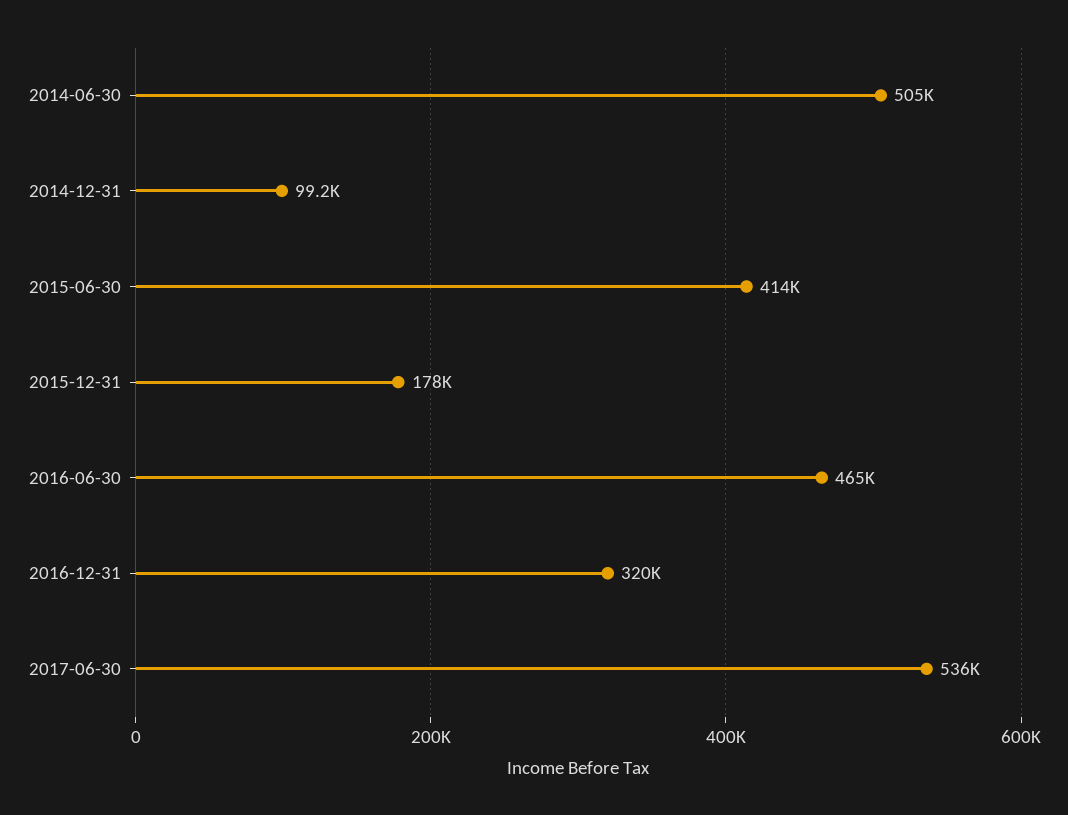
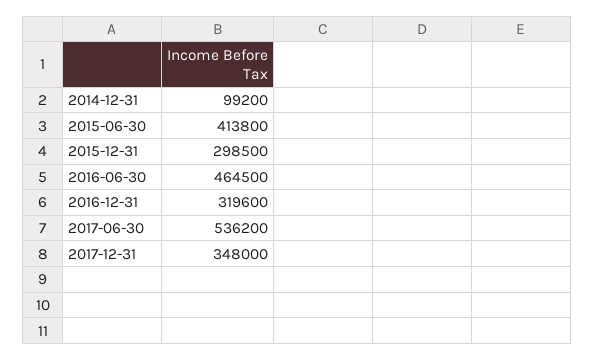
2014-06-30: 505000 -> none
2015-12-31: 178000 -> 298500
2017-12-31: none -> 348000

